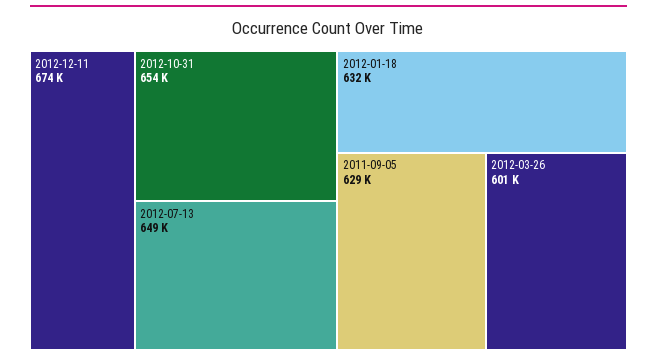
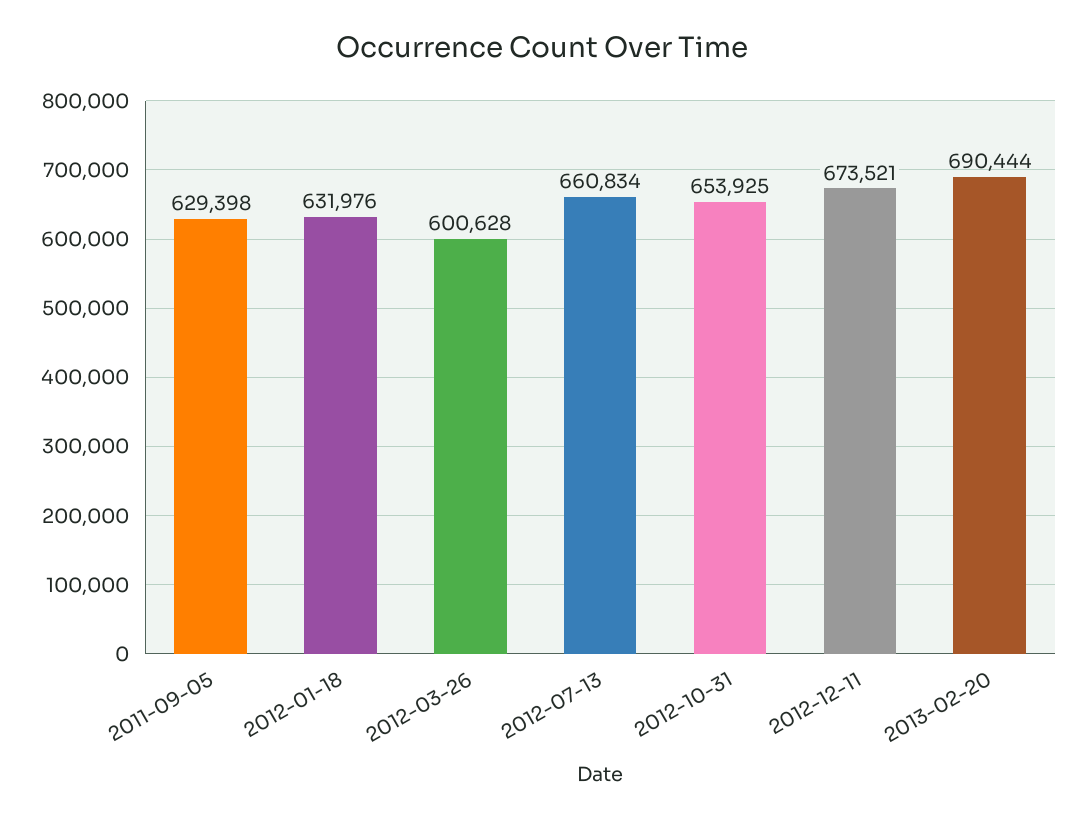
2012-07-13: 649000 -> 660834
2013-02-20: none -> 690444

